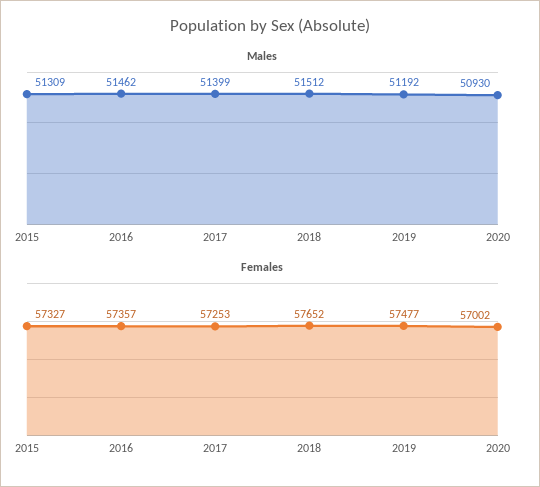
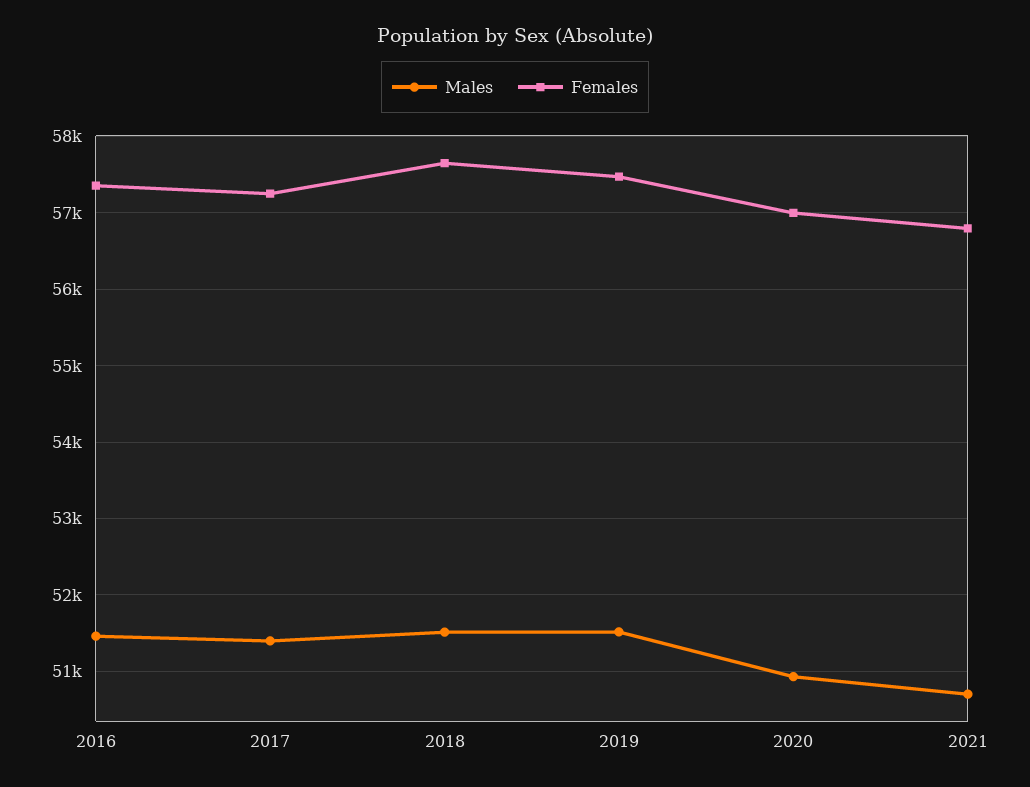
Males, 2015: 51309 -> none
Males, 2019: 51192 -> 51500
Females, 2015: 57327 -> none
Males, 2021: none -> 50700
Females, 2021: none -> 56800

